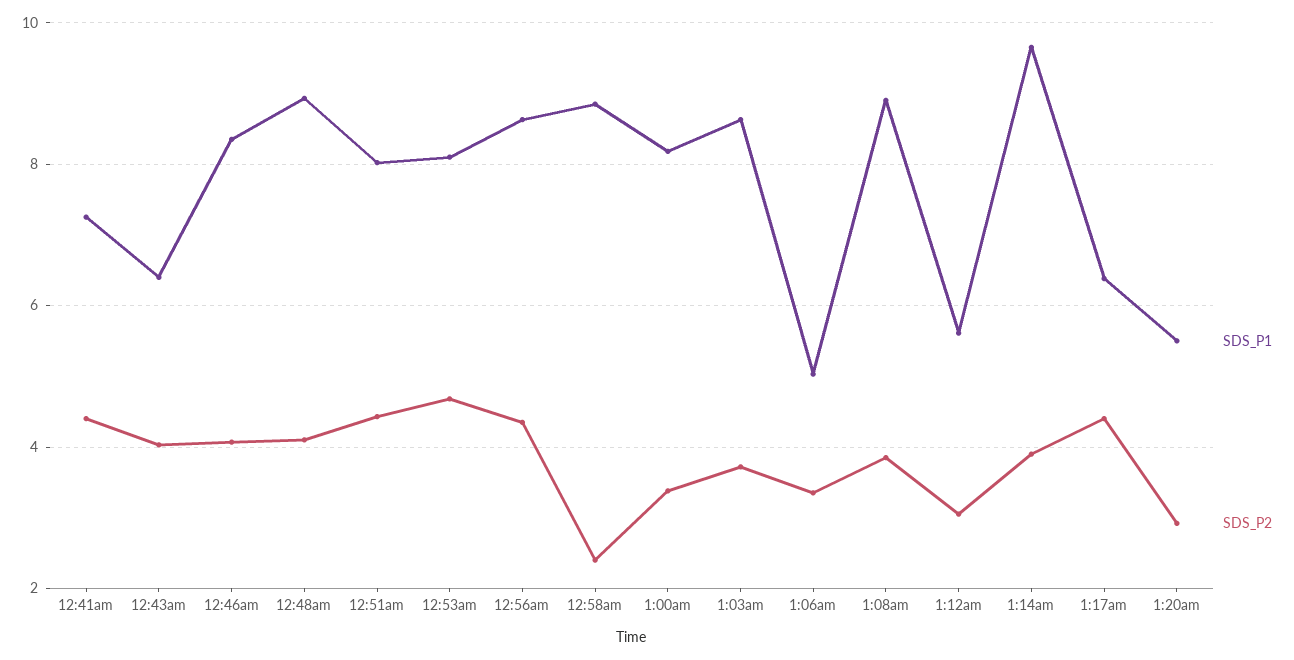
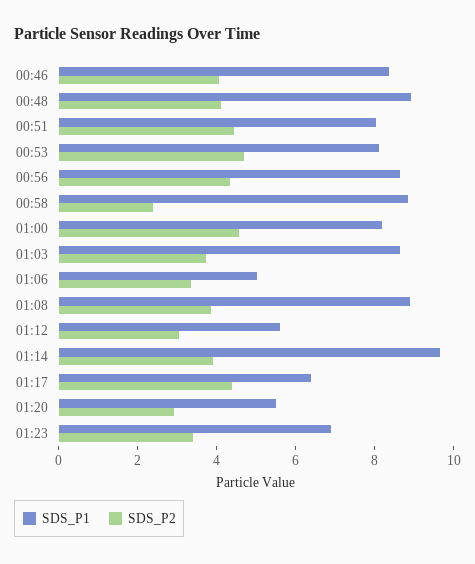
SDS_P1, 12:41am: 7.2 -> none
SDS_P2, 12:41am: 4.4 -> none
SDS_P1, 12:43am: 6.4 -> none
SDS_P2, 12:43am: 4 -> none
SDS_P2, 1:00am: 3.4 -> 4.5
SDS_P1, 01:23: none -> 7
SDS_P2, 01:23: none -> 3.5

